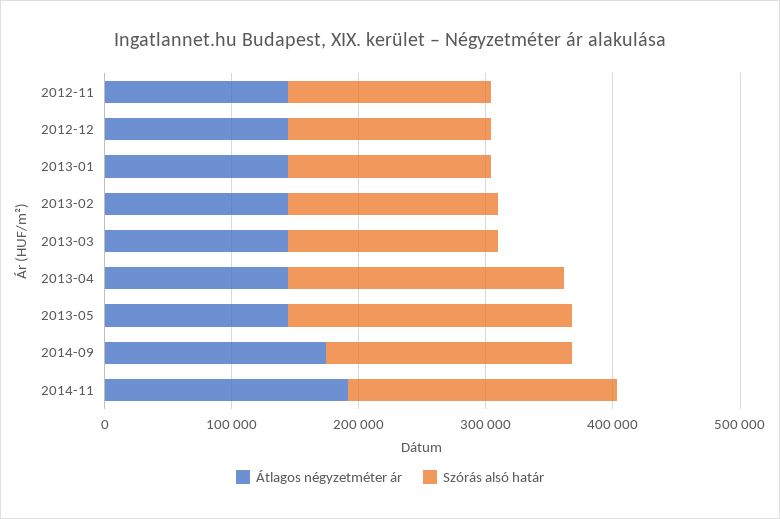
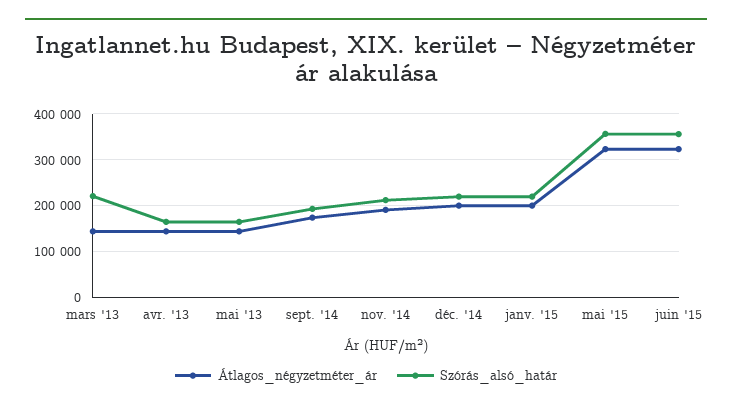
Átlagos négyzetméter ár, 2012-11: 140000 -> none
Szórás alsó határ, 2012-11: 160000 -> none
Átlagos négyzetméter ár, 2012-12: 140000 -> none
Szórás alsó határ, 2012-12: 160000 -> none
Átlagos négyzetméter ár, 2013-01: 140000 -> none
Szórás alsó határ, 2013-01: 160000 -> none
Átlagos négyzetméter ár, 2013-02: 140000 -> none
Szórás alsó határ, 2013-02: 160000 -> none
Szórás alsó határ, 2013-03: 160000 -> 220000
Szórás alsó határ, 2013-04: 220000 -> 160000
Szórás alsó határ, 2013-05: 220000 -> 160000
Átlagos négyzetméter ár, déc. '14: none -> 200000
Szórás alsó határ, déc. '14: none -> 220000
Átlagos négyzetméter ár, janv. '15: none -> 200000
Szórás alsó határ, janv. '15: none -> 220000
Átlagos négyzetméter ár, mai '15: none -> 320000
Szórás alsó határ, mai '15: none -> 360000
Átlagos négyzetméter ár, juin '15: none -> 320000
Szórás alsó határ, juin '15: none -> 360000

